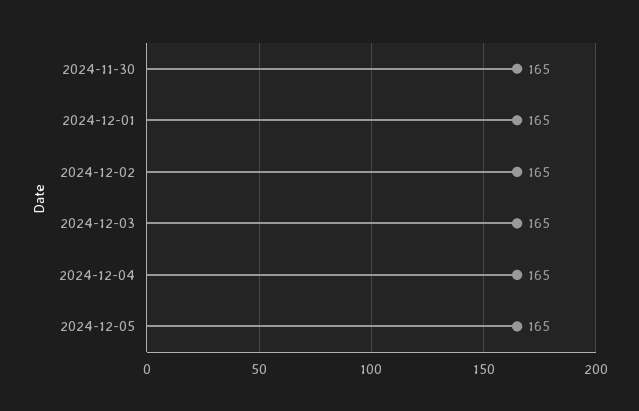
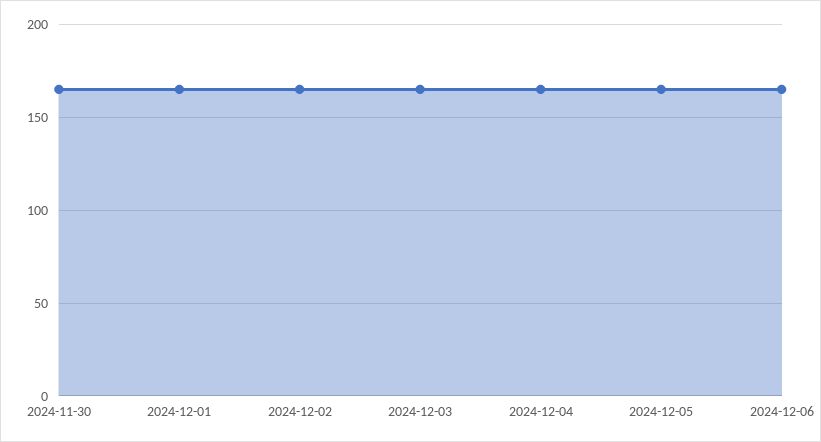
2024-12-06: none -> 165

